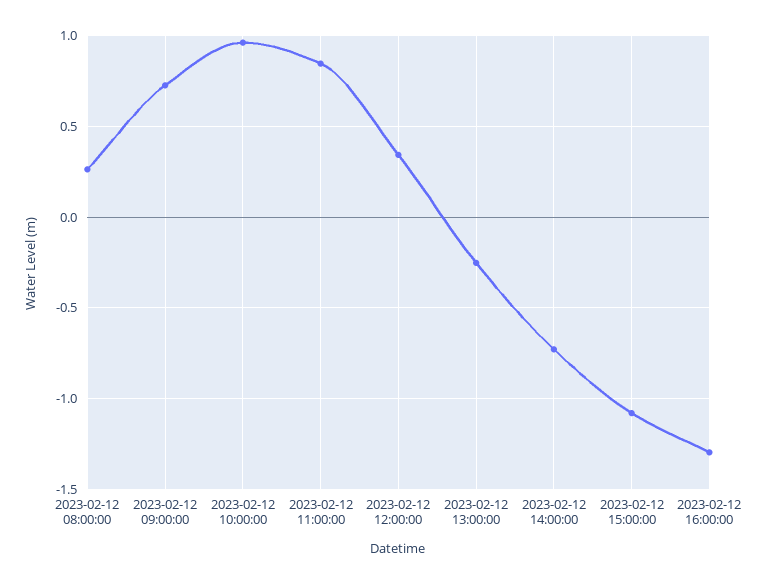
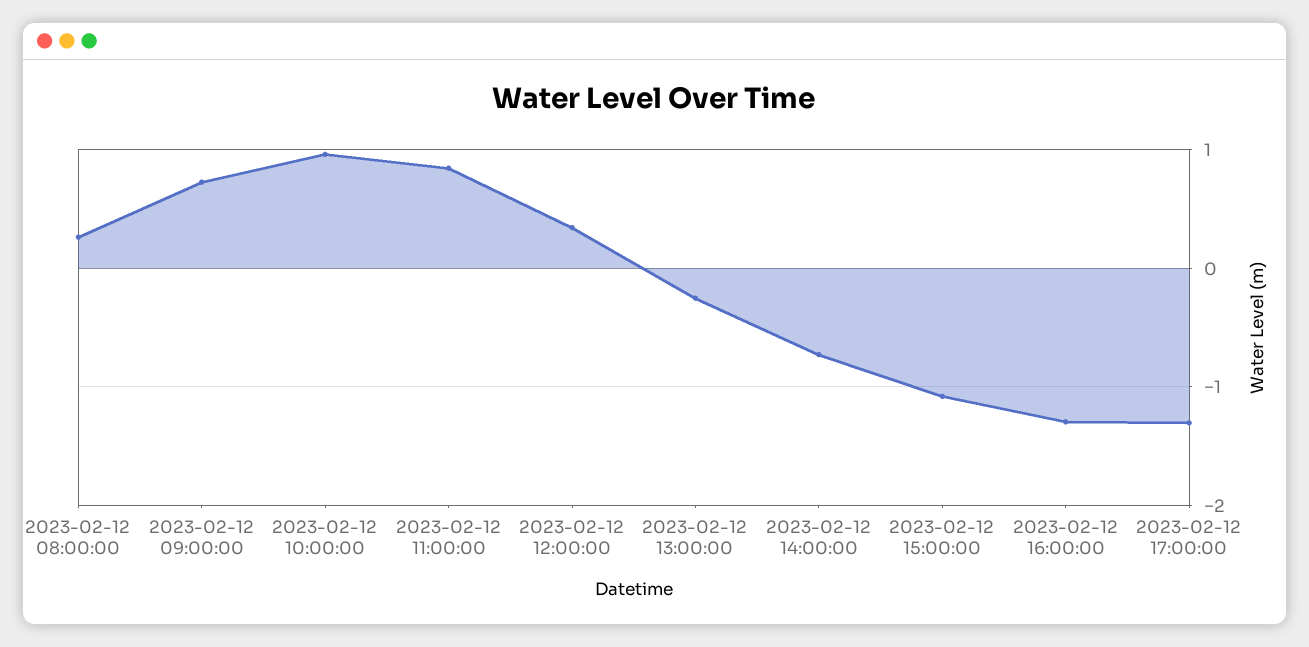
2023-02-12 17:00:00: none -> -1.3

